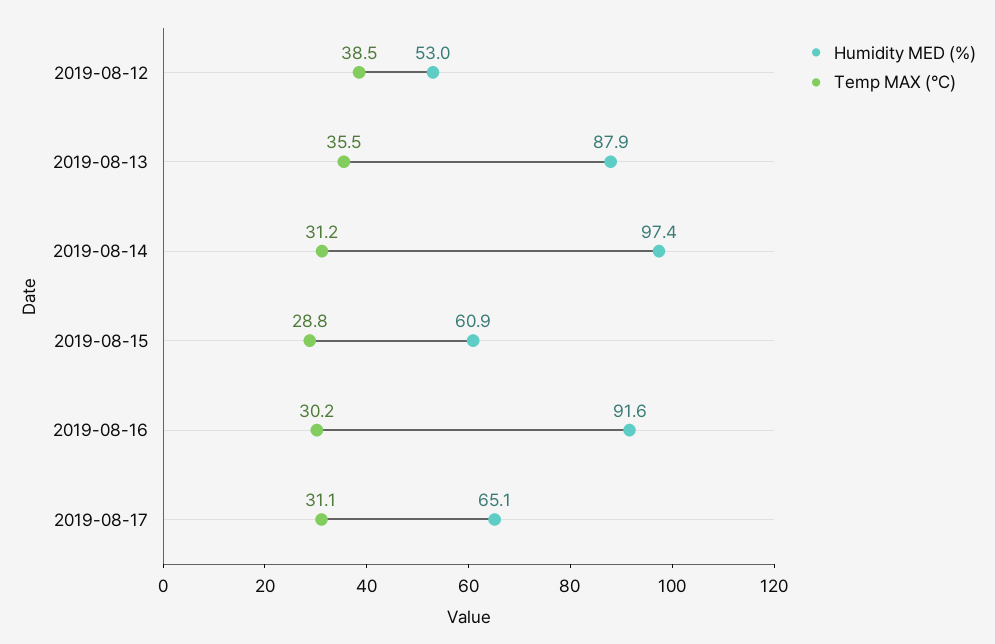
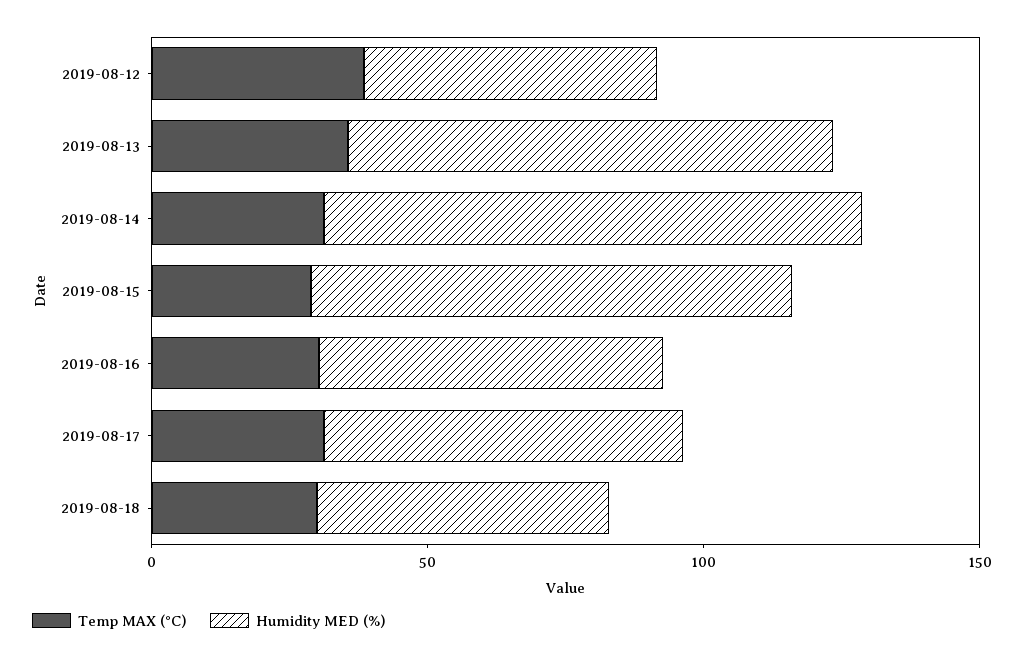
Humidity MED (%), 2019-08-15: 60.9 -> 90
Humidity MED (%), 2019-08-16: 91.6 -> 60
Temp MAX (°C), 2019-08-18: none -> 30
Humidity MED (%), 2019-08-18: none -> 50

